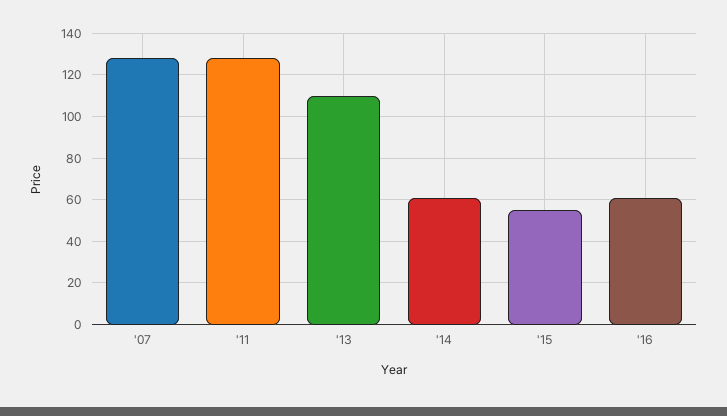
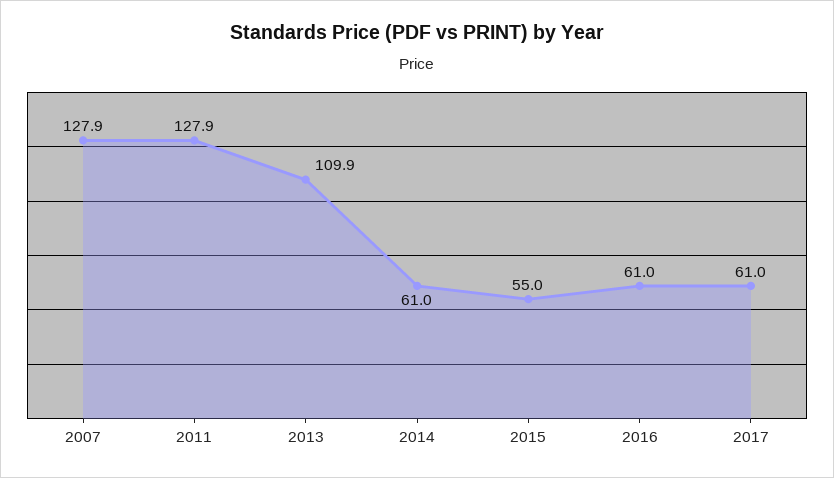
2017: none -> 61

